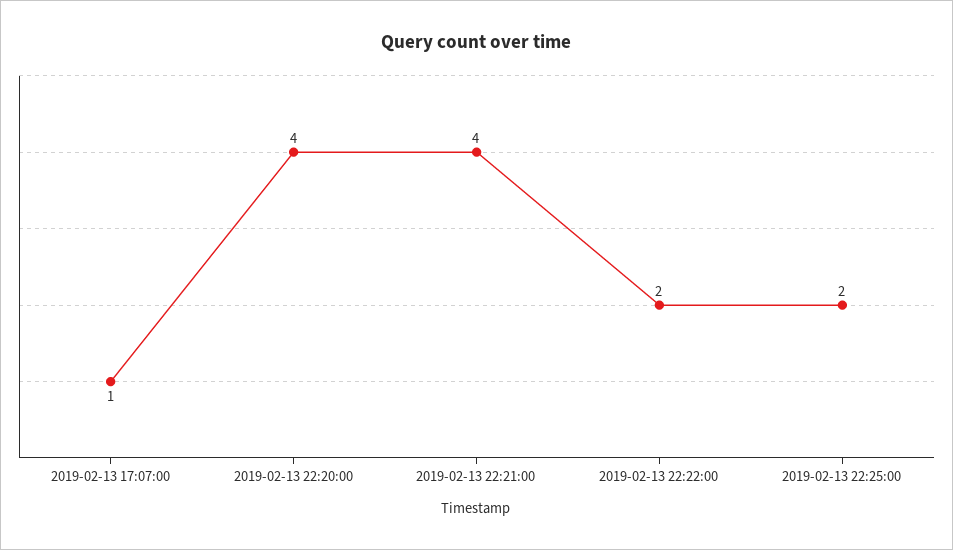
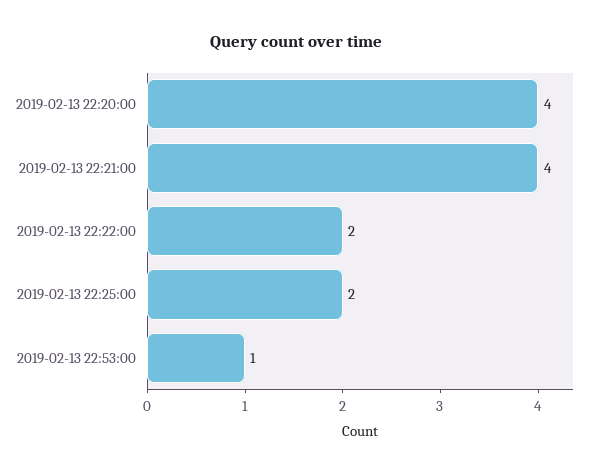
2019-02-13 17:07:00: 1 -> none
2019-02-13 22:53:00: none -> 1

